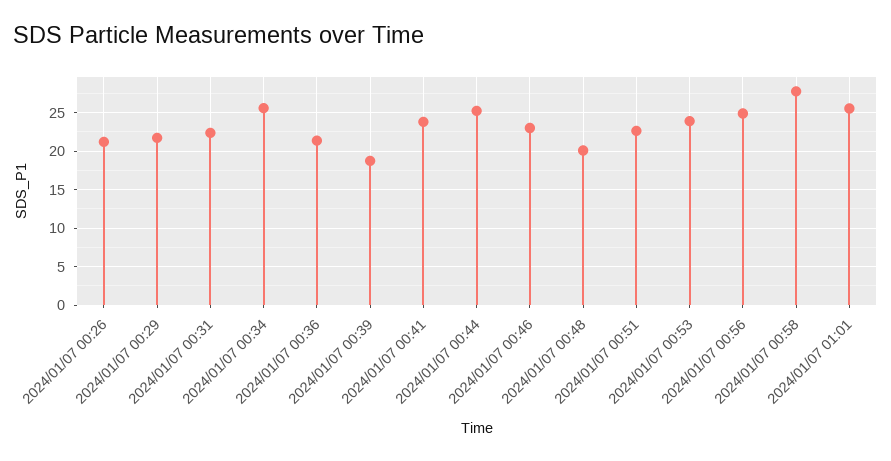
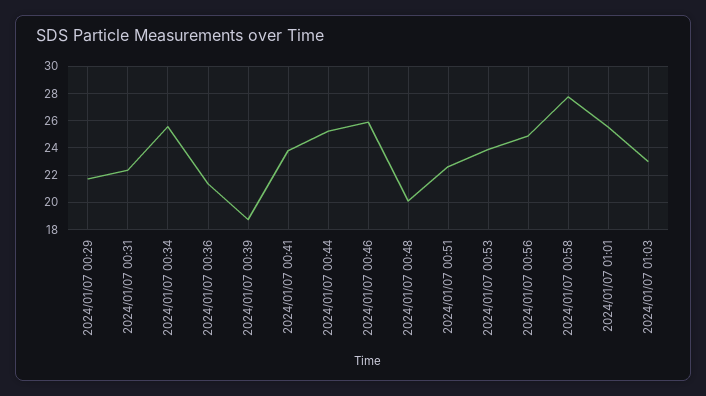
2024/01/07 00:26: 21 -> none
2024/01/07 00:46: 23 -> 26
2024/01/07 01:03: none -> 23

